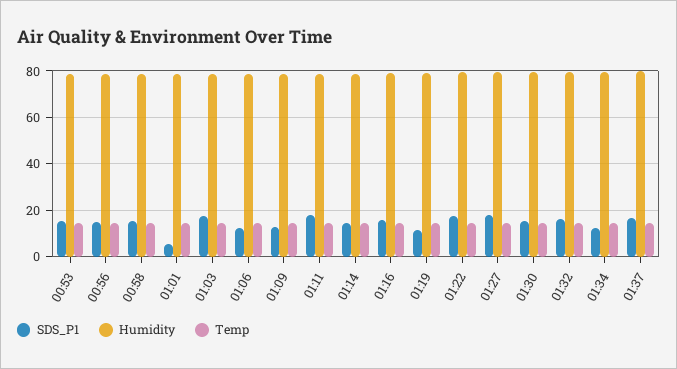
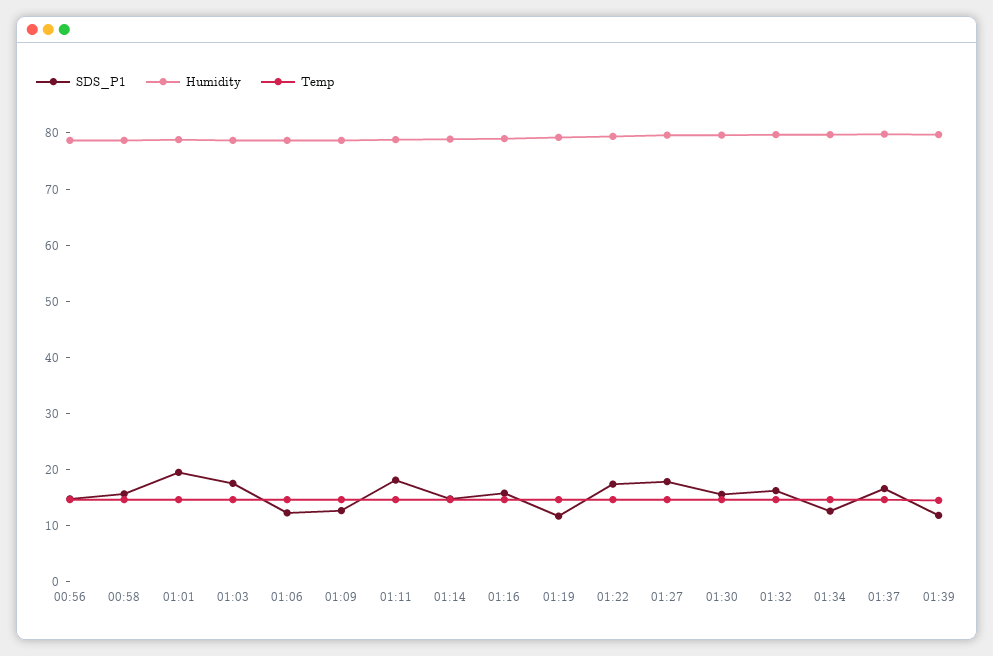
SDS_P1, 00:53: 15 -> none
Humidity, 00:53: 80 -> none
Temp, 00:53: 15 -> none
SDS_P1, 01:01: 5 -> 20
SDS_P1, 01:39: none -> 12
Humidity, 01:39: none -> 80
Temp, 01:39: none -> 14

